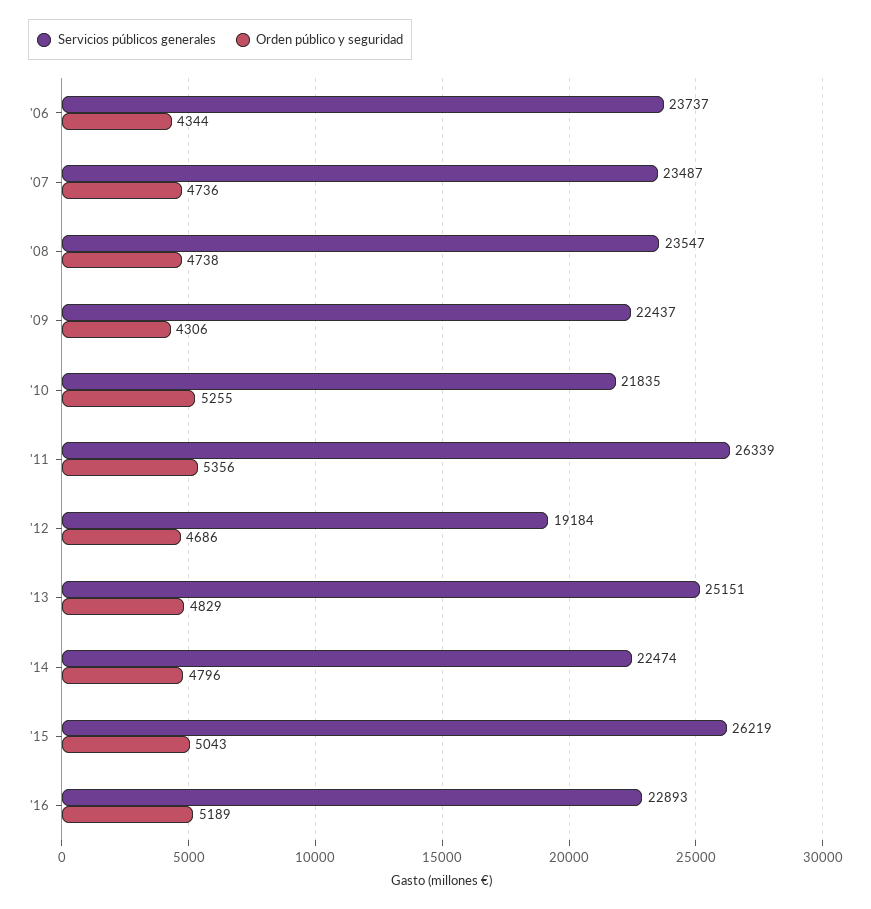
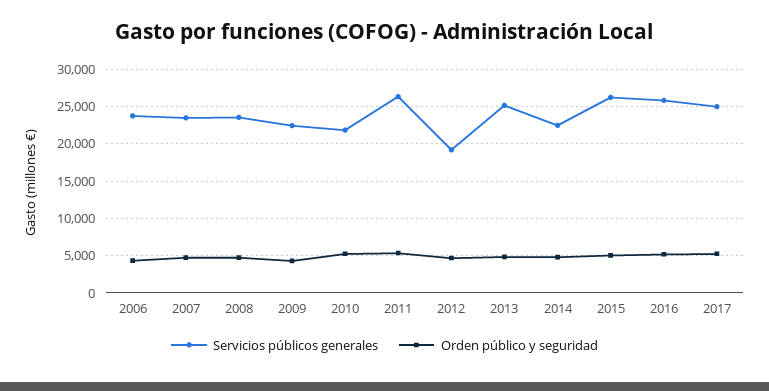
Servicios públicos generales, '16: 22893 -> 26000
Servicios públicos generales, 2017: none -> 25000
Orden público y seguridad, 2017: none -> 5000

